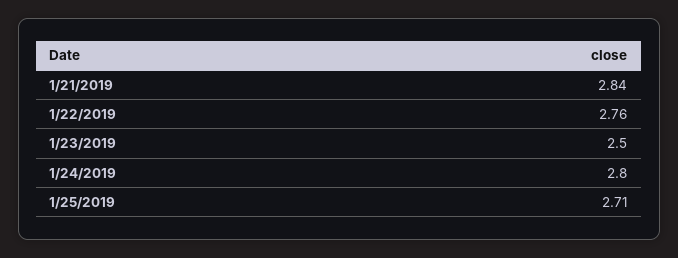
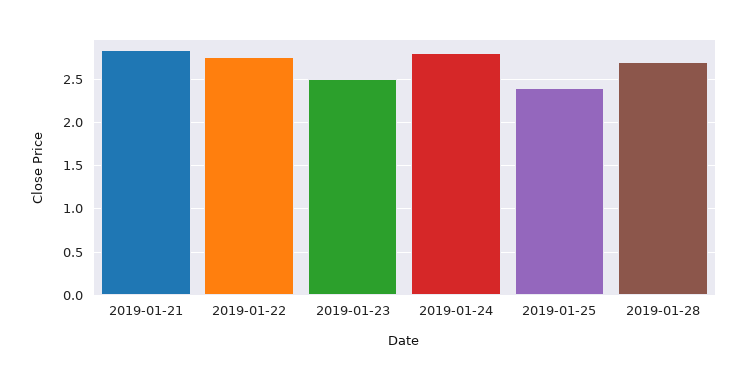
1/25/2019: 2.71 -> 2.4
2019-01-28: none -> 2.7

